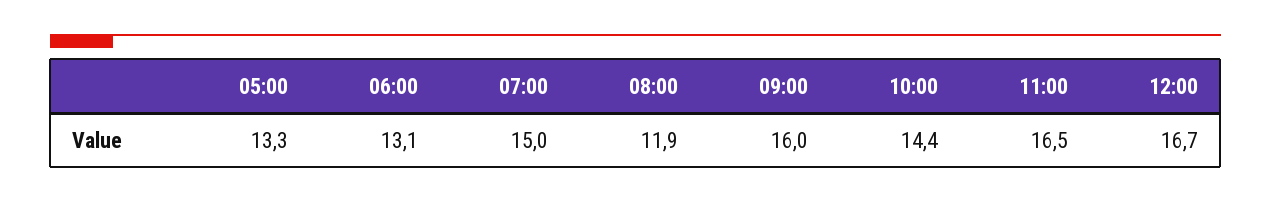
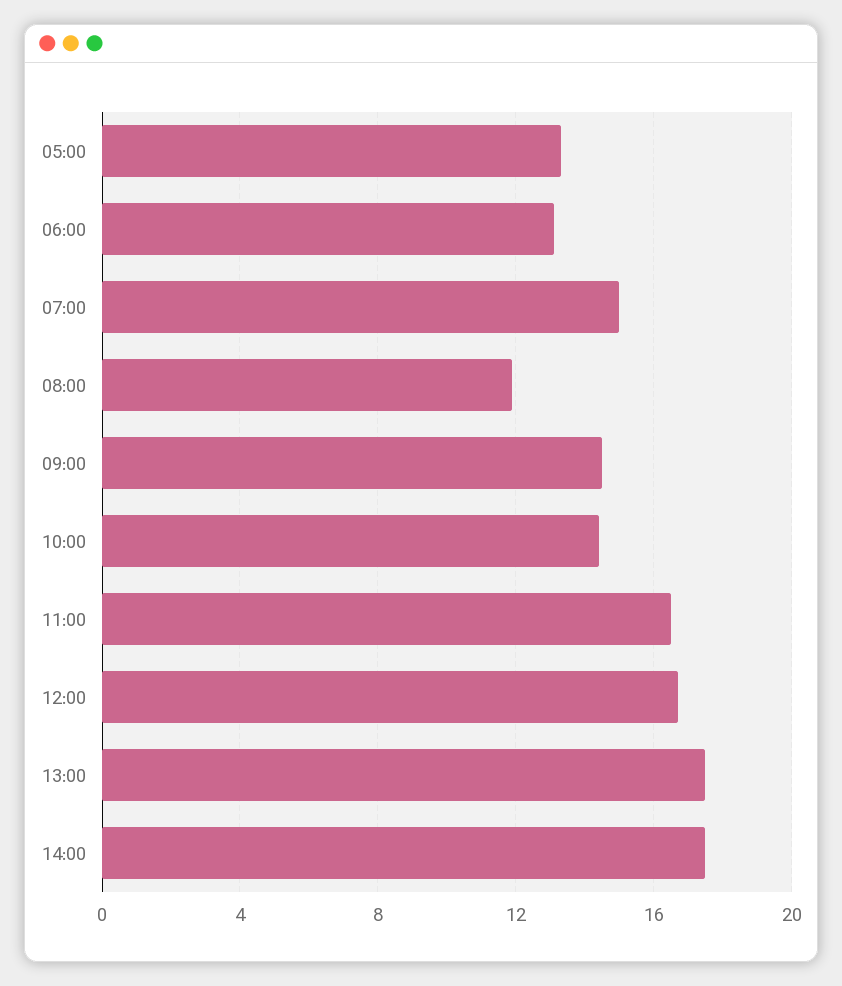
09:00: 16 -> 14.5
13:00: none -> 17.5
14:00: none -> 17.5

